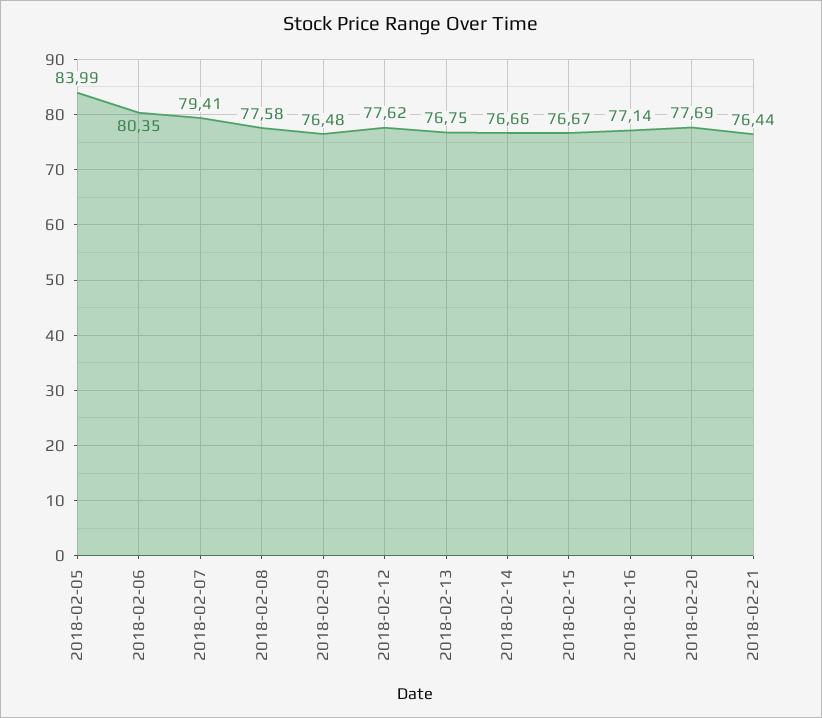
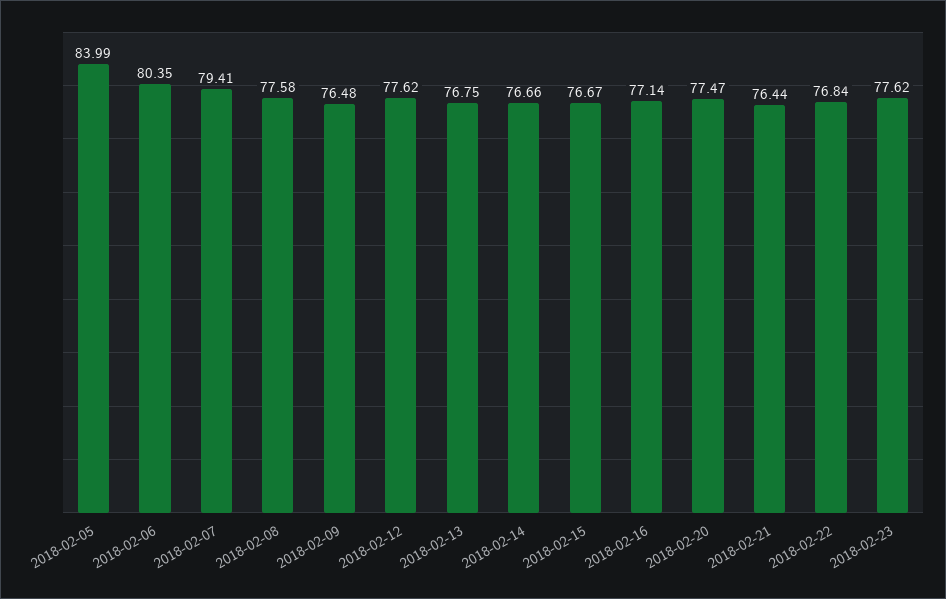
2018-02-20: 77.69 -> 77.47
2018-02-22: none -> 76.84
2018-02-23: none -> 77.62

